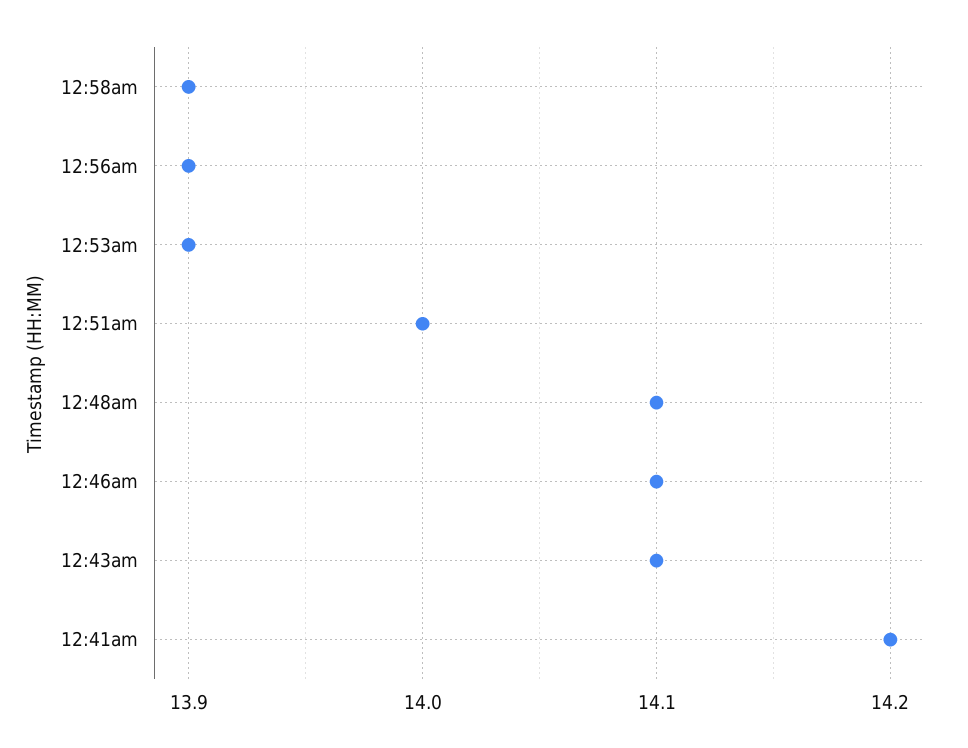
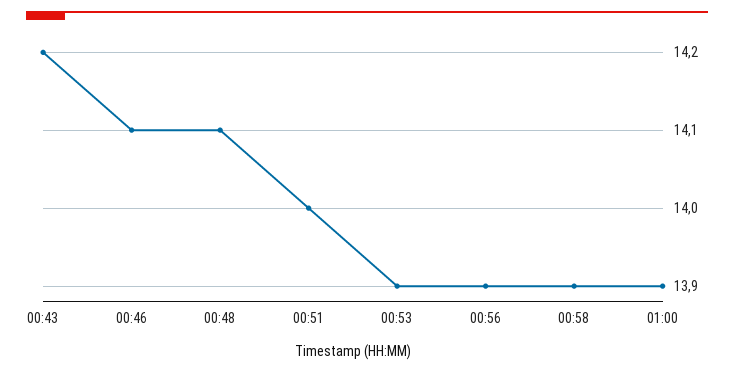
12:43am: 14.1 -> 14.2
12:41am: 14.2 -> none
01:00: none -> 13.9

